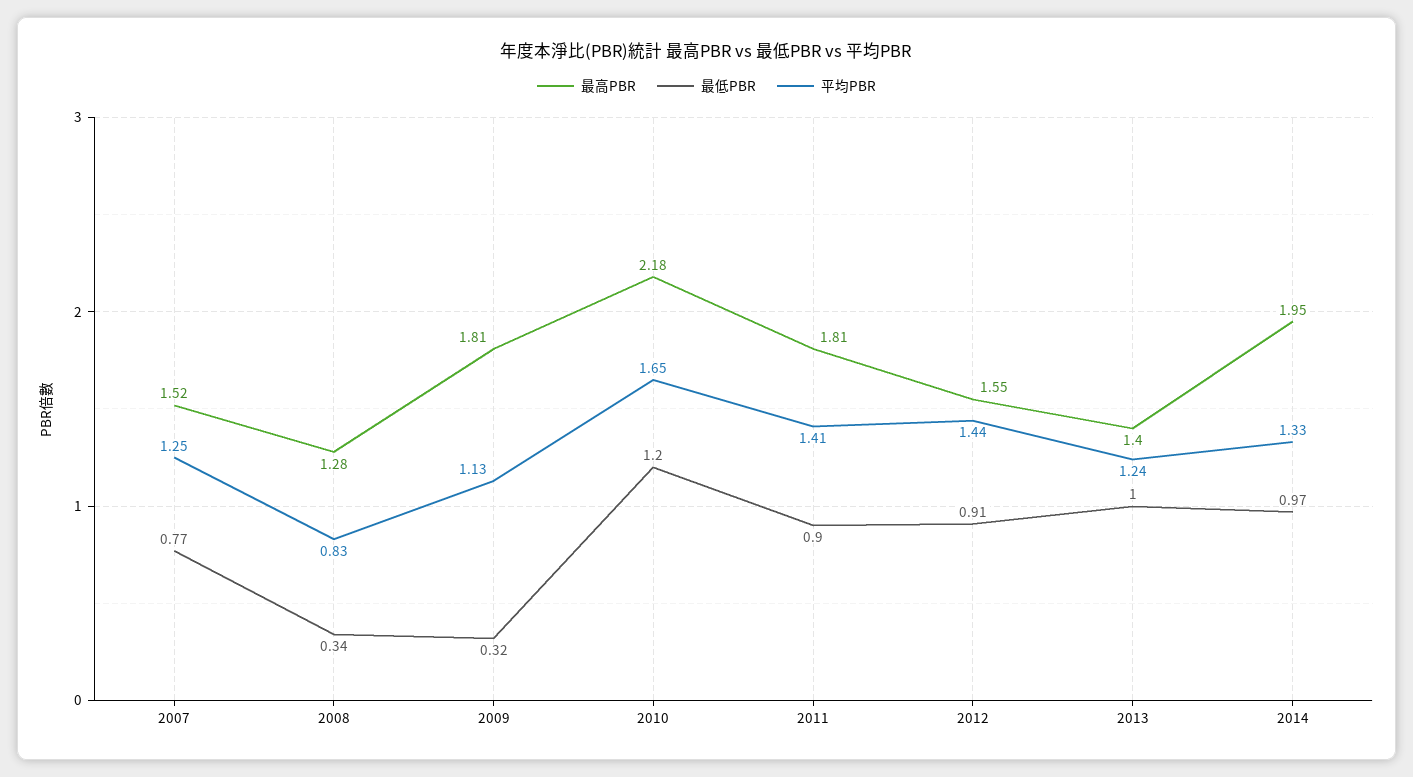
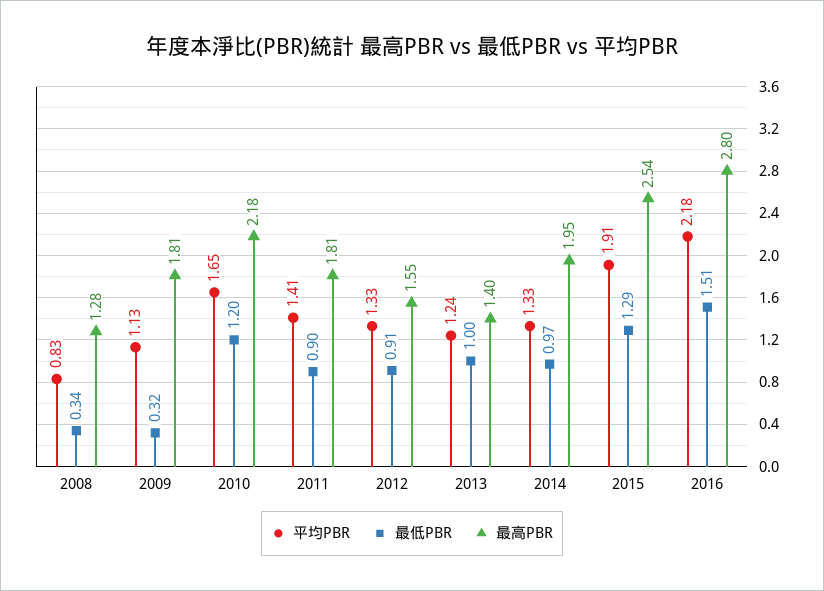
最高PBR, 2007: 1.52 -> none
最低PBR, 2007: 0.77 -> none
平均PBR, 2007: 1.25 -> none
平均PBR, 2012: 1.44 -> 1.33
平均PBR, 2015: none -> 1.91
最低PBR, 2015: none -> 1.29
最高PBR, 2015: none -> 2.54
平均PBR, 2016: none -> 2.18
最低PBR, 2016: none -> 1.51
最高PBR, 2016: none -> 2.8

